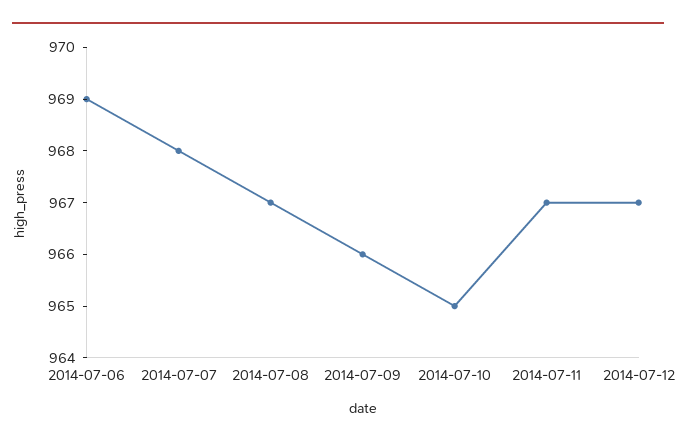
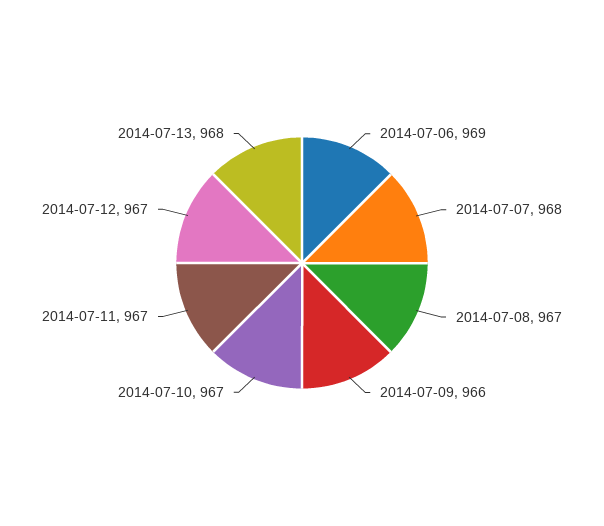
2014-07-10: 965 -> 967
2014-07-13: none -> 968

